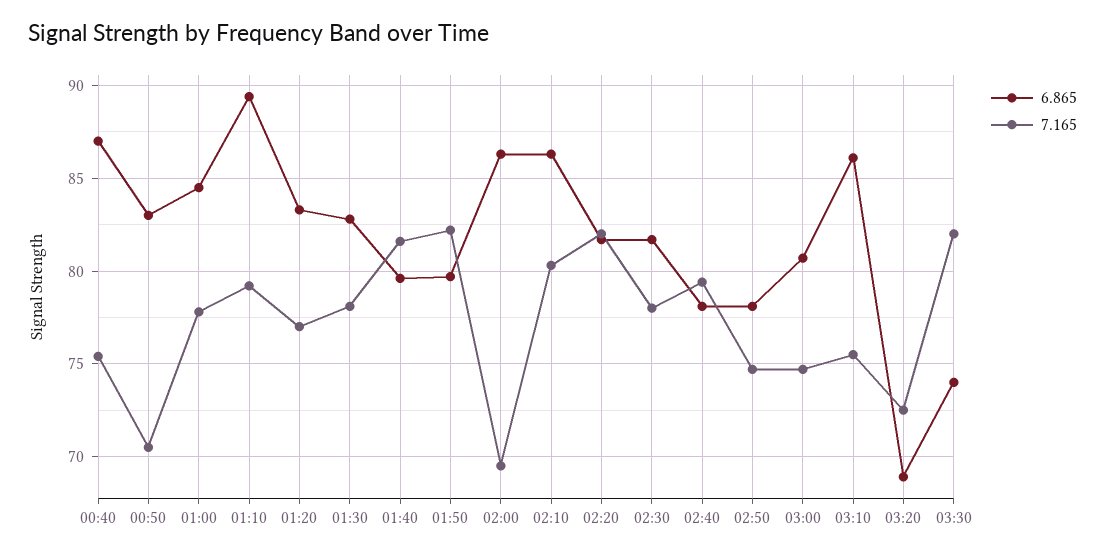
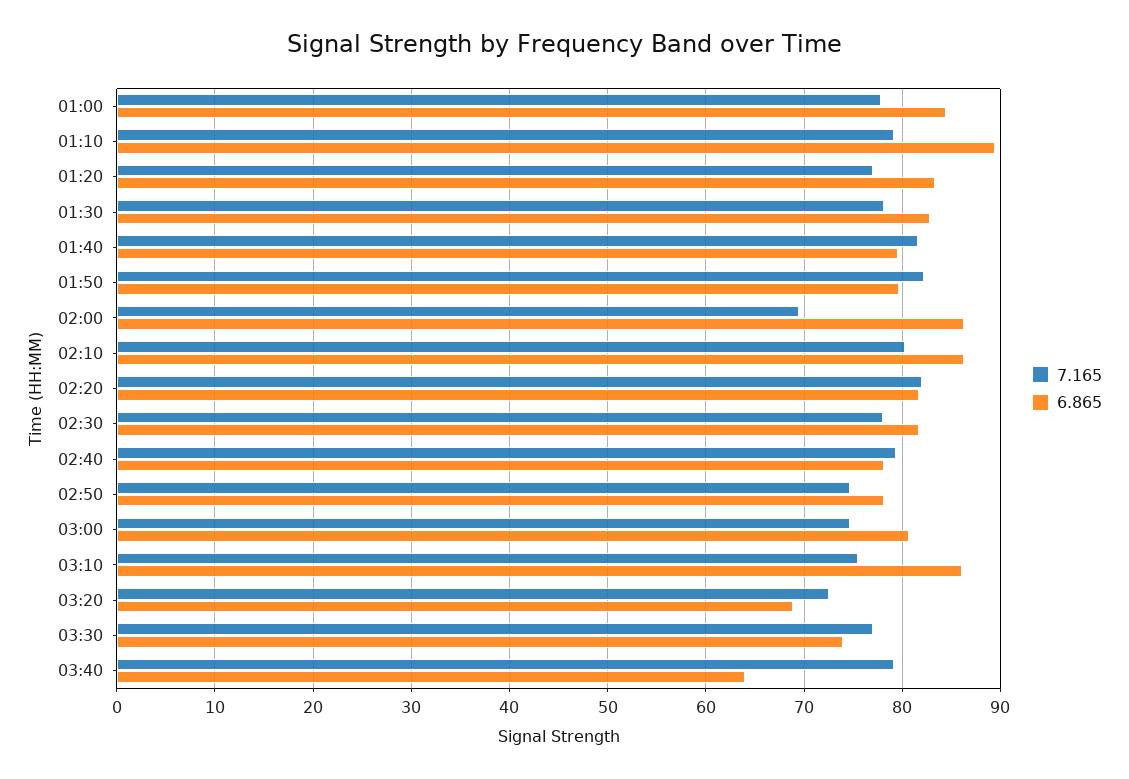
6.865, 00:40: 87 -> none
7.165, 00:40: 75.5 -> none
6.865, 00:50: 83 -> none
7.165, 00:50: 70.5 -> none
7.165, 03:30: 82 -> 77
7.165, 03:40: none -> 79
6.865, 03:40: none -> 64

